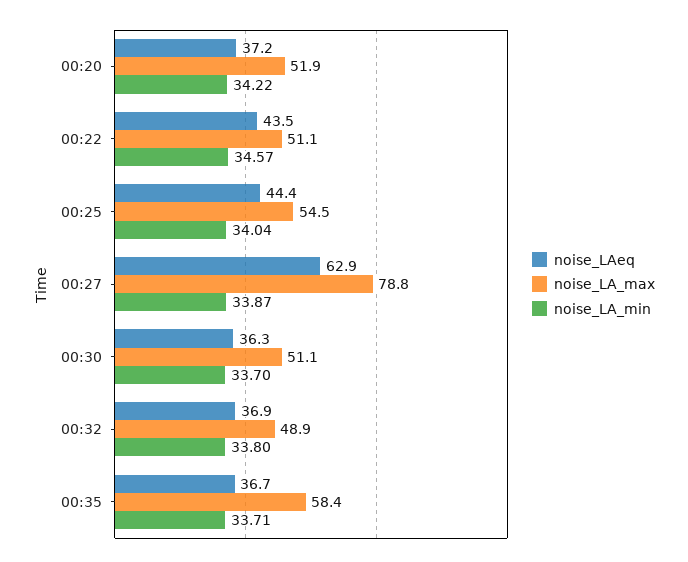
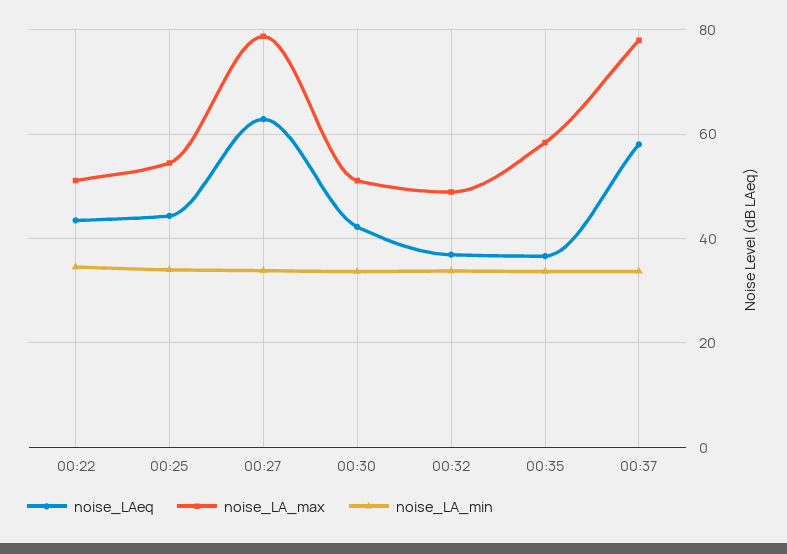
noise_LAeq, 00:20: 37.2 -> none
noise_LA_max, 00:20: 51.9 -> none
noise_LA_min, 00:20: 34.22 -> none
noise_LAeq, 00:30: 36.3 -> 42
noise_LAeq, 00:37: none -> 58
noise_LA_max, 00:37: none -> 78
noise_LA_min, 00:37: none -> 34

